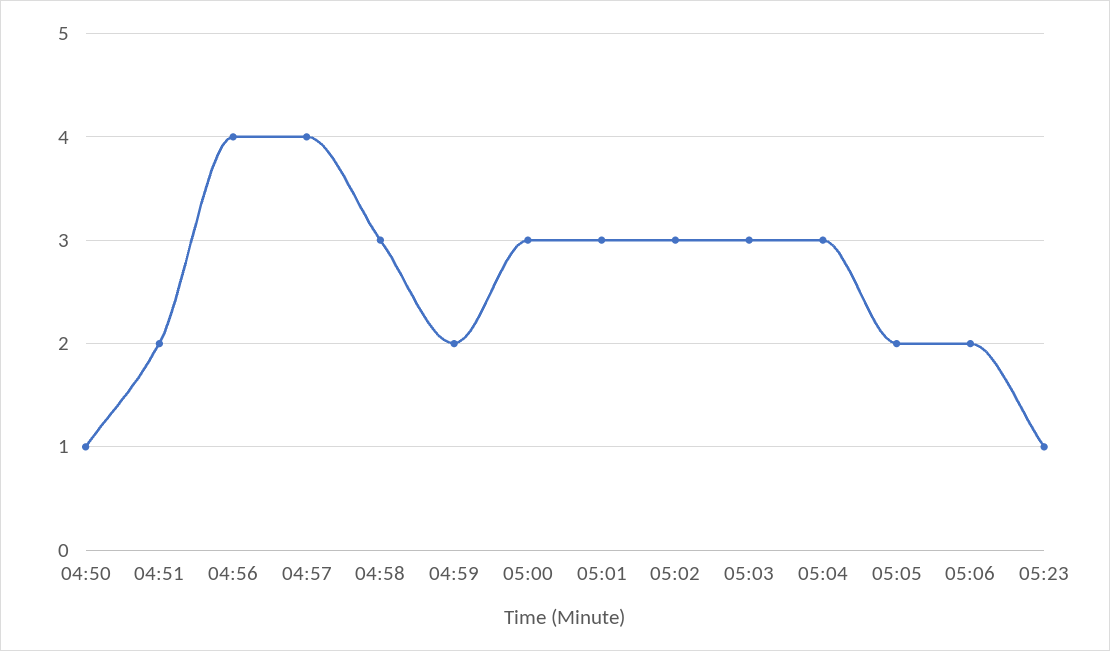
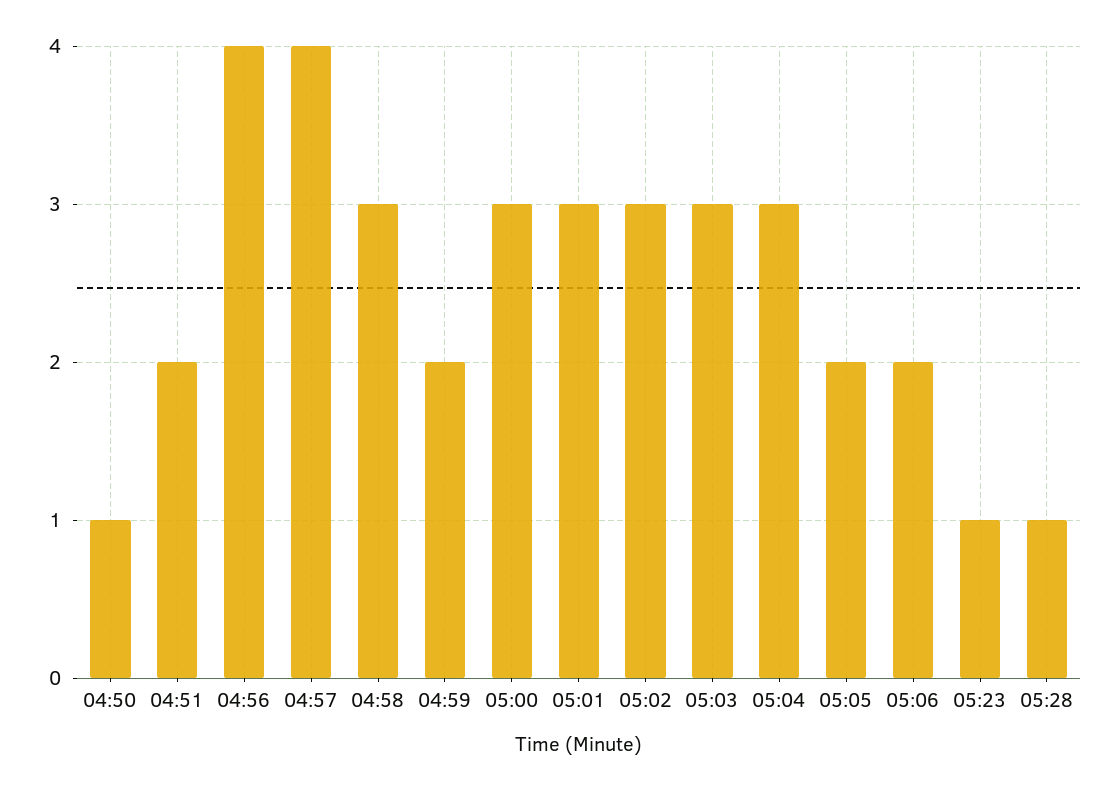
05:28: none -> 1

